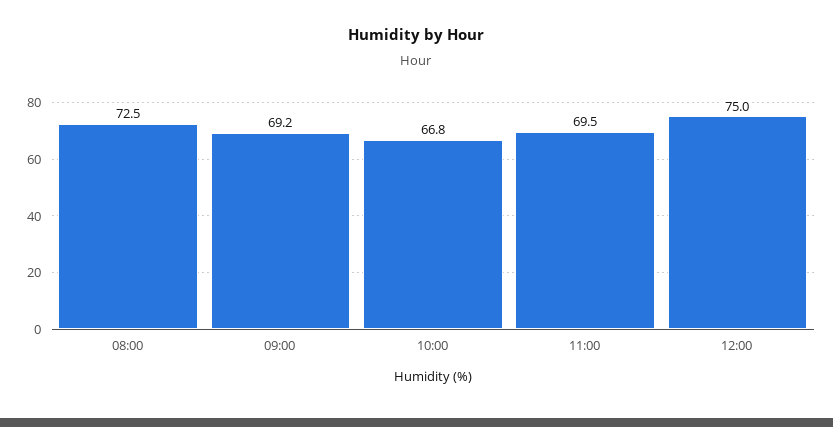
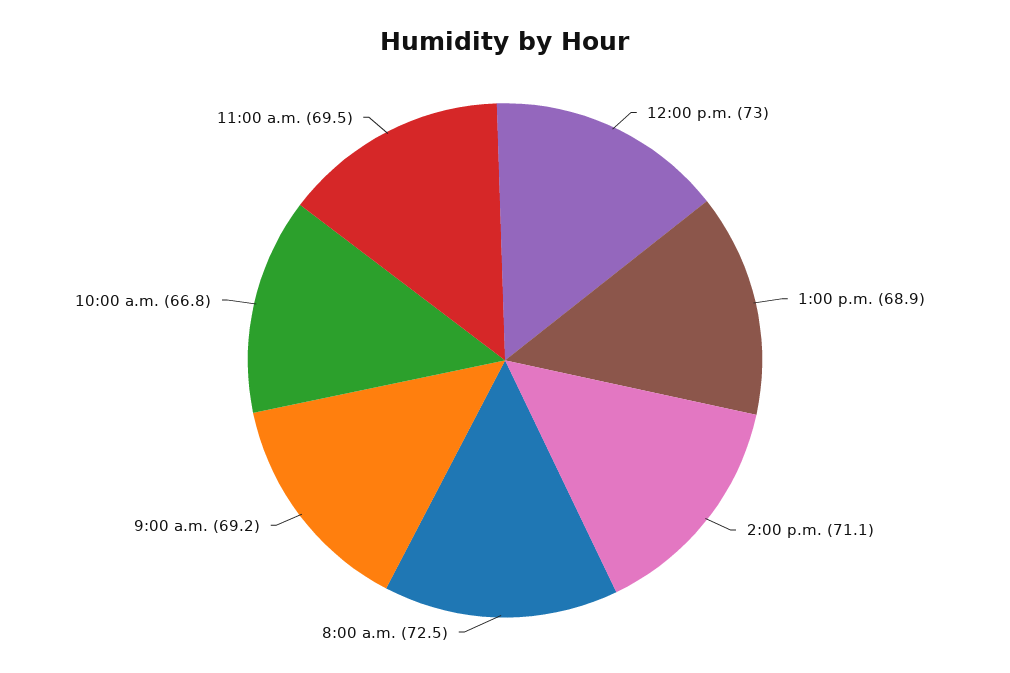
12:00: 75 -> 73
1:00 p.m.: none -> 68.9
2:00 p.m.: none -> 71.1

